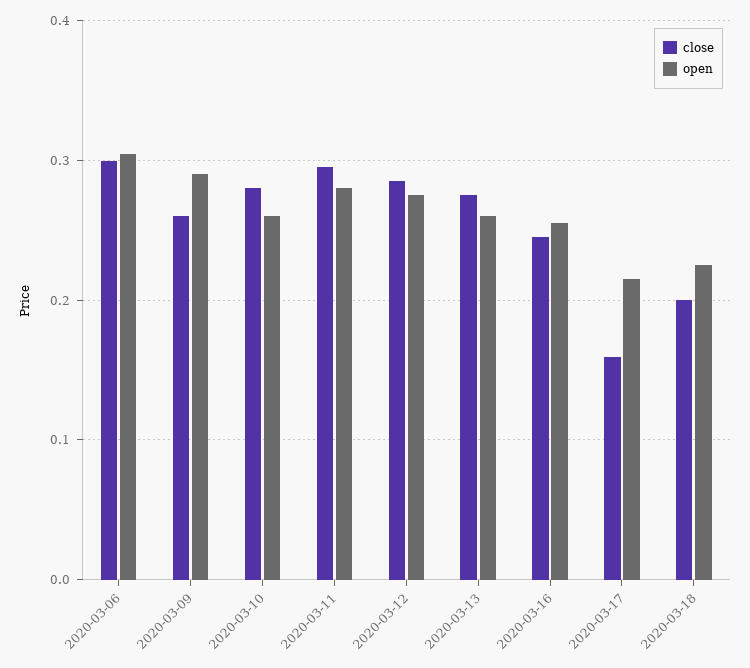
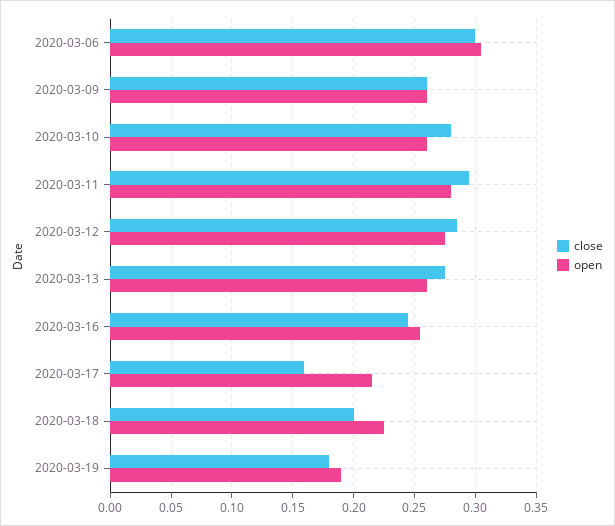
open, 2020-03-09: 0.29 -> 0.26
close, 2020-03-19: none -> 0.18
open, 2020-03-19: none -> 0.19

